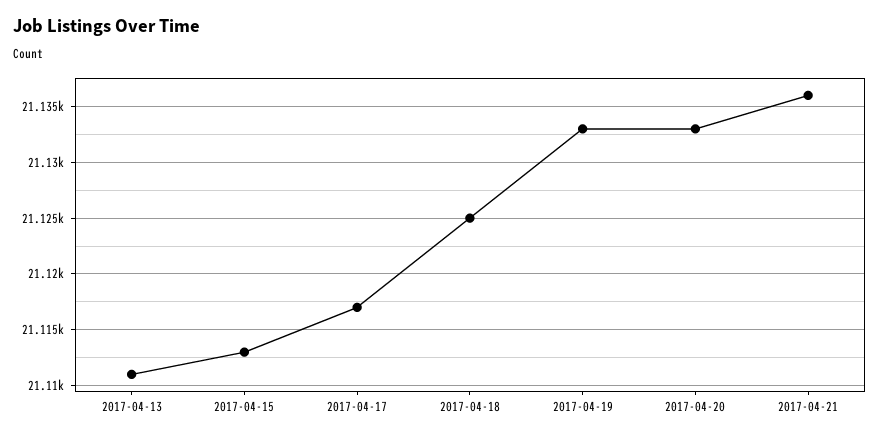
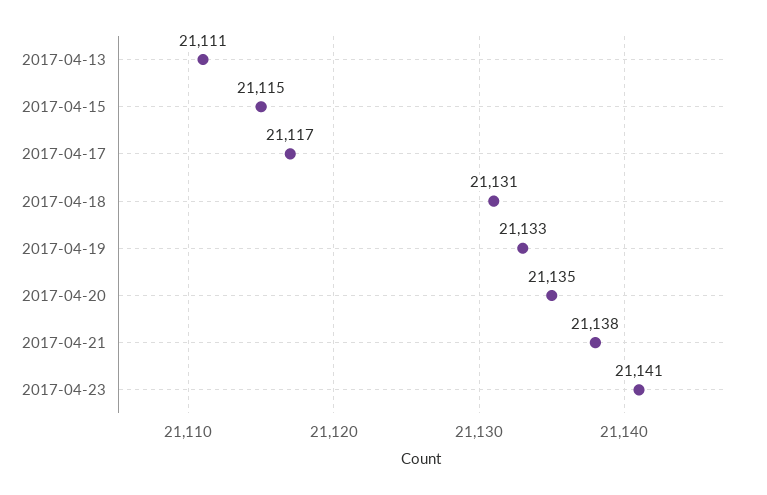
2017-04-15: 21113 -> 21115
2017-04-18: 21125 -> 21131
2017-04-20: 21133 -> 21135
2017-04-21: 21136 -> 21138
2017-04-23: none -> 21141

